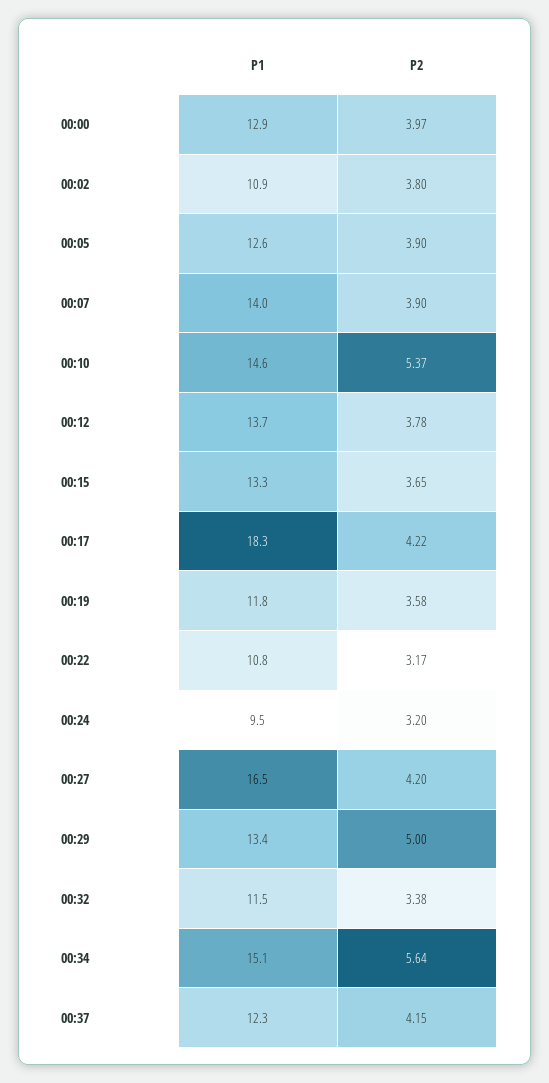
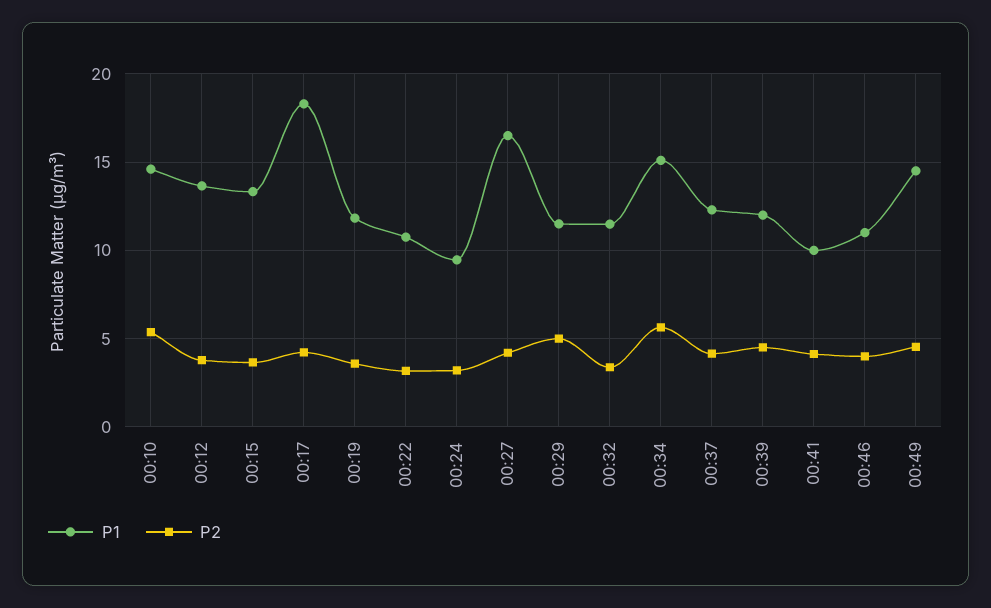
P1, 00:00: 12.9 -> none
P2, 00:00: 3.97 -> none
P1, 00:02: 10.9 -> none
P2, 00:02: 3.8 -> none
P1, 00:05: 12.6 -> none
P2, 00:05: 3.9 -> none
P1, 00:07: 14 -> none
P2, 00:07: 3.9 -> none
P1, 00:29: 13.4 -> 11.5
P1, 00:39: none -> 12
P2, 00:39: none -> 4.5
P1, 00:41: none -> 10
P2, 00:41: none -> 4
P1, 00:46: none -> 11
P2, 00:46: none -> 4
P1, 00:49: none -> 14.5
P2, 00:49: none -> 4.5

